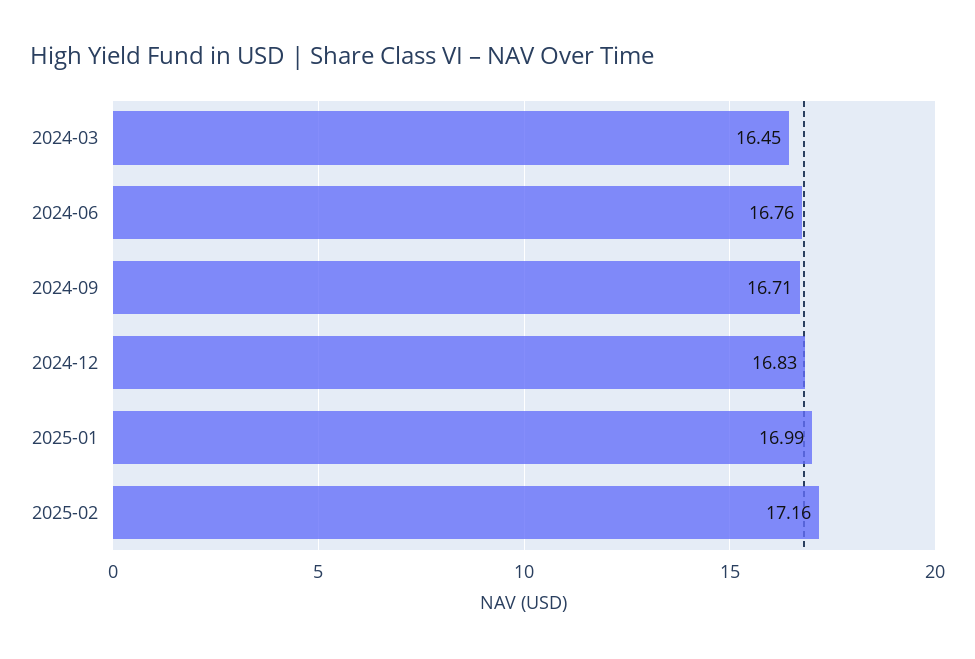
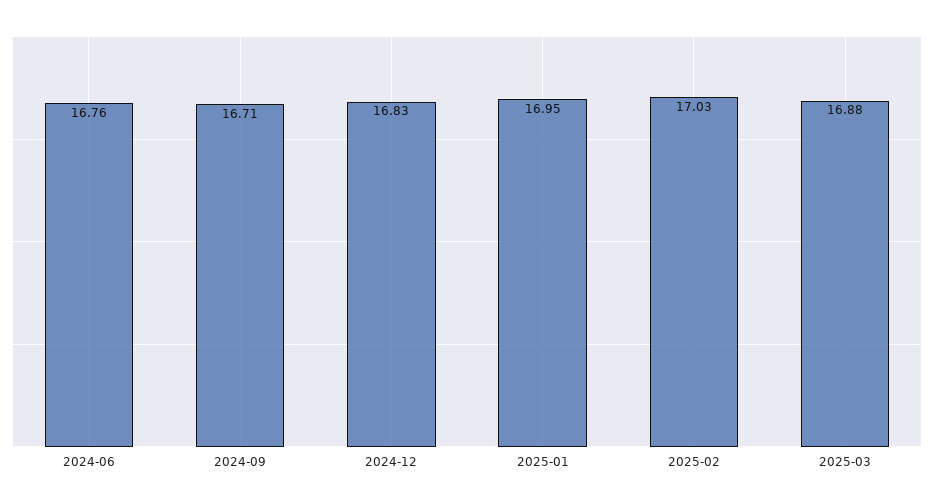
2024-03: 16.45 -> none
2025-01: 16.99 -> 16.95
2025-02: 17.16 -> 17.03
2025-03: none -> 16.88

